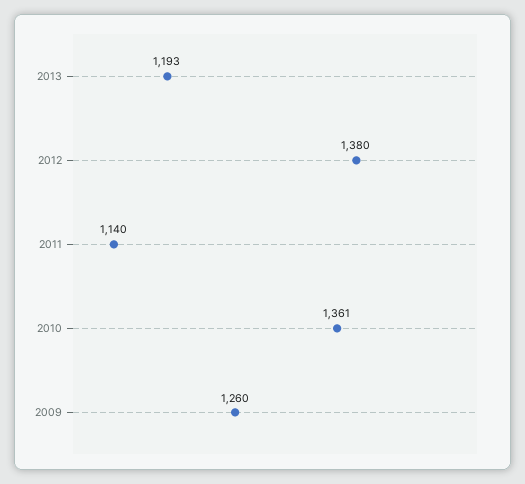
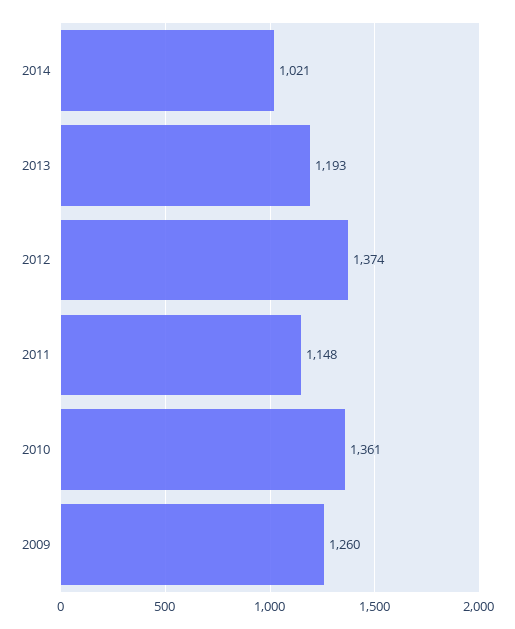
2012: 1380 -> 1374
2011: 1140 -> 1148
2014: none -> 1021

